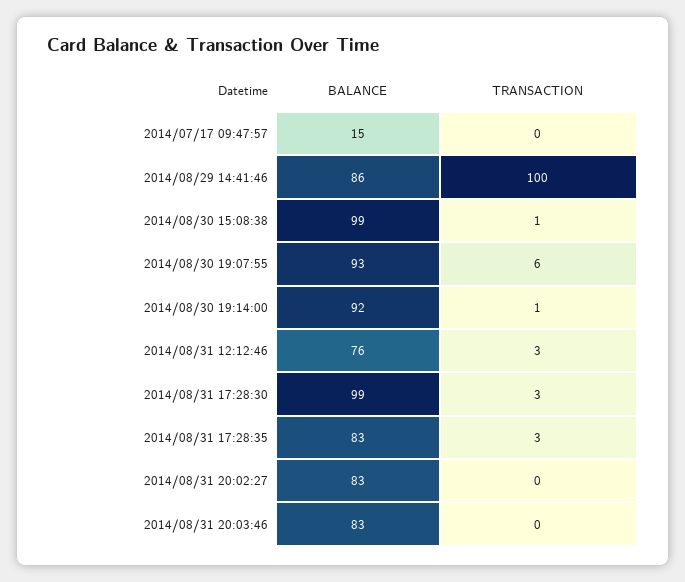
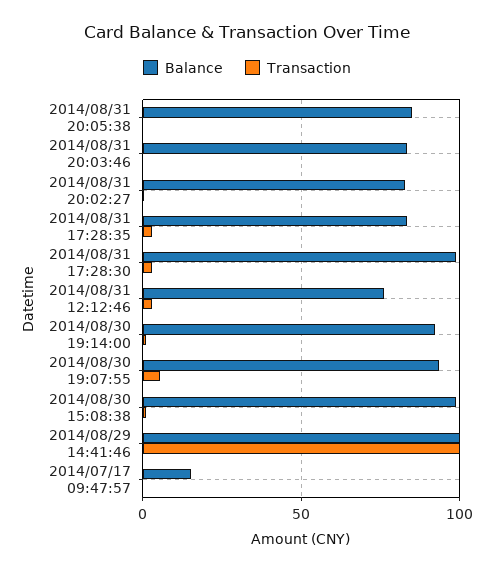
BALANCE, 2014/08/29 14:41:46: 86 -> 100
BALANCE, 2014/08/31 20:05:38: none -> 85
TRANSACTION, 2014/08/31 20:05:38: none -> 0

